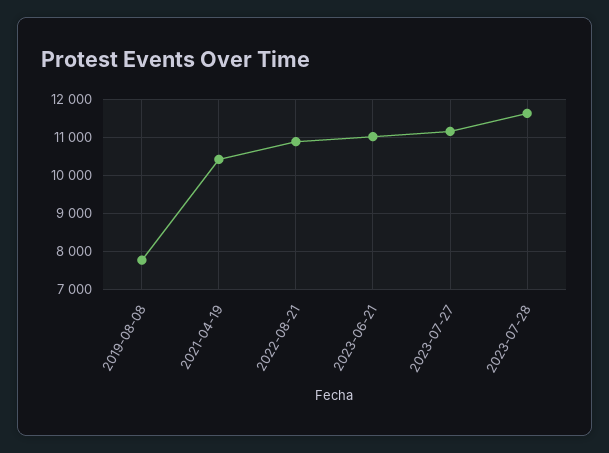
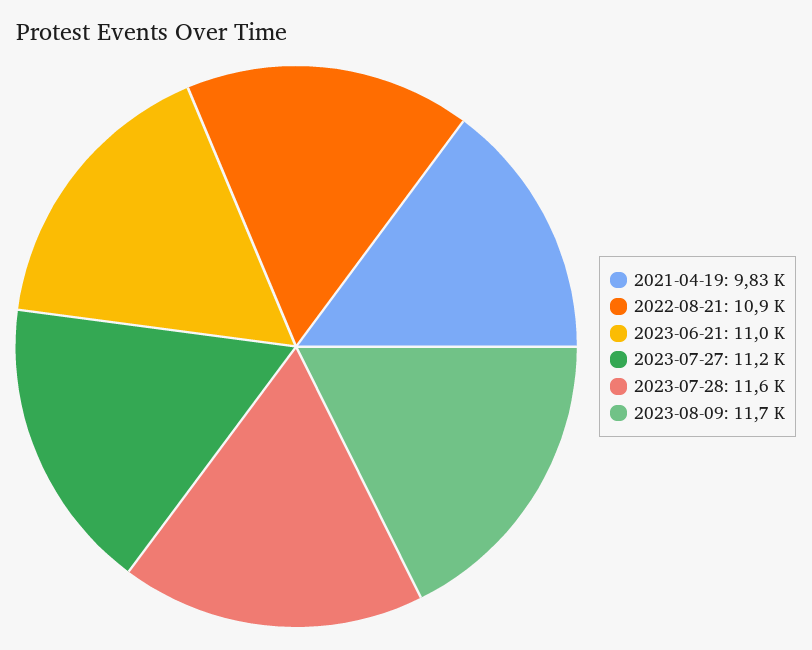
2019-08-08: 7800 -> none
2021-04-19: 10400 -> 9830
2023-08-09: none -> 11700

